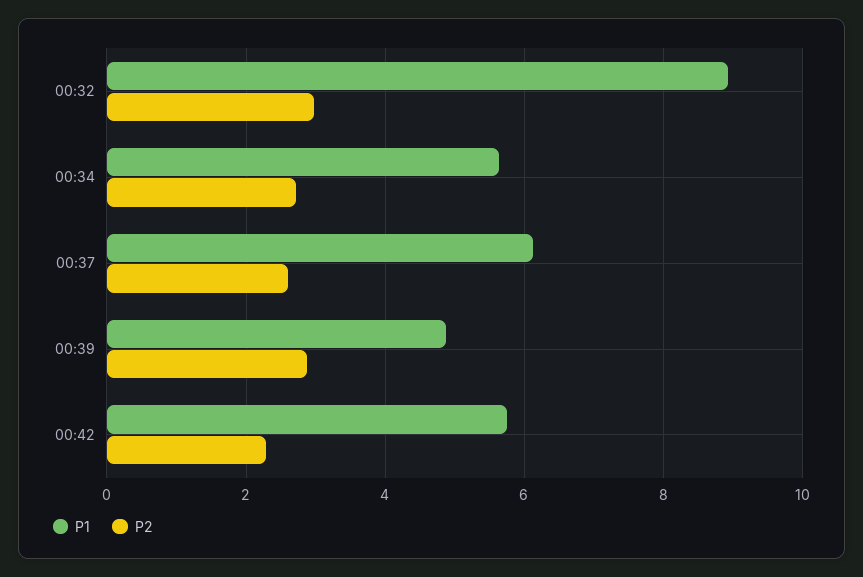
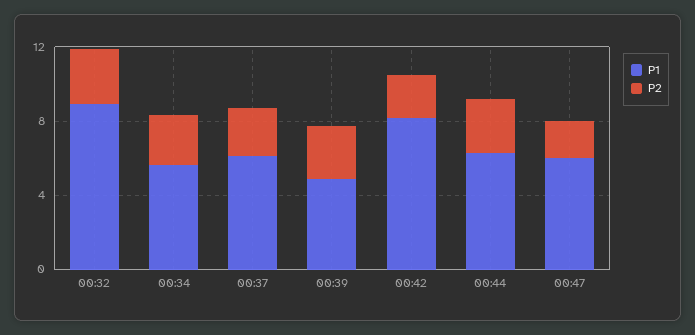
P1, 00:42: 5.8 -> 8
P1, 00:44: none -> 6
P2, 00:44: none -> 3
P1, 00:47: none -> 6
P2, 00:47: none -> 2

